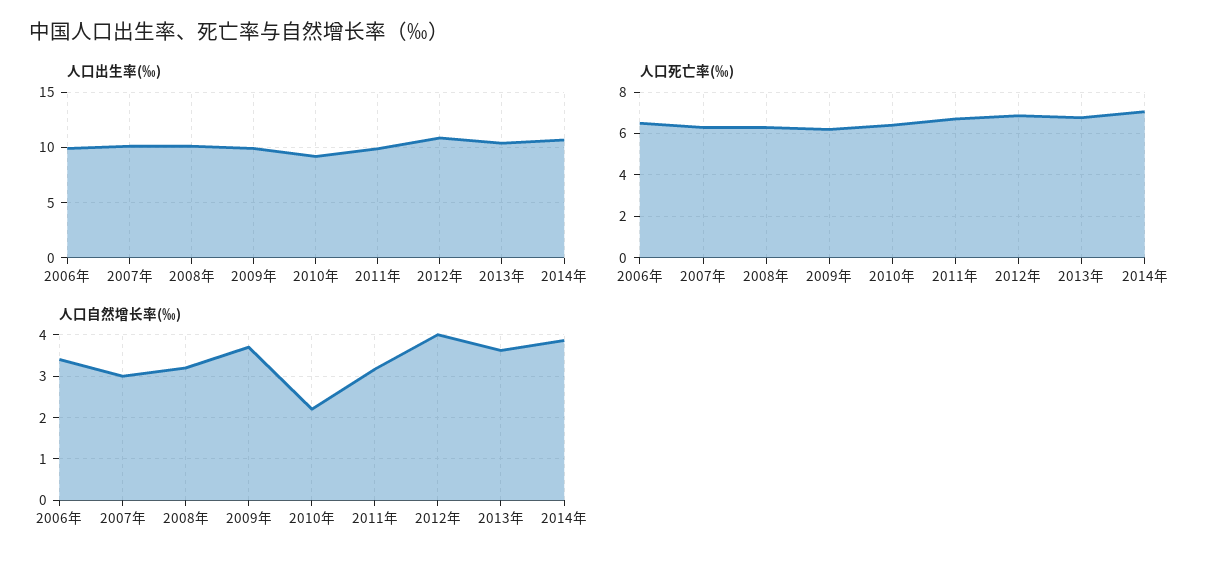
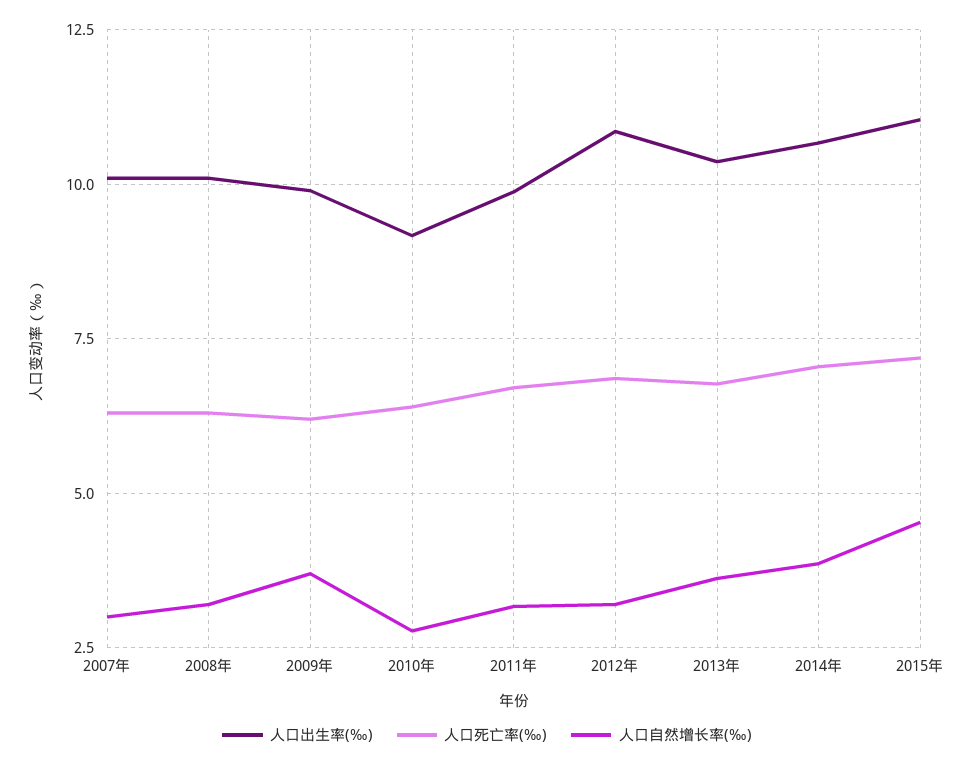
人口出生率(‰), 2006年: 10 -> none
人口死亡率(‰), 2006年: 6.5 -> none
人口自然增长率(‰), 2006年: 3.4 -> none
人口自然增长率(‰), 2010年: 2.2 -> 2.75
人口自然增长率(‰), 2012年: 4 -> 3.25
人口出生率(‰), 2015年: none -> 11
人口死亡率(‰), 2015年: none -> 7.25
人口自然增长率(‰), 2015年: none -> 4.5

